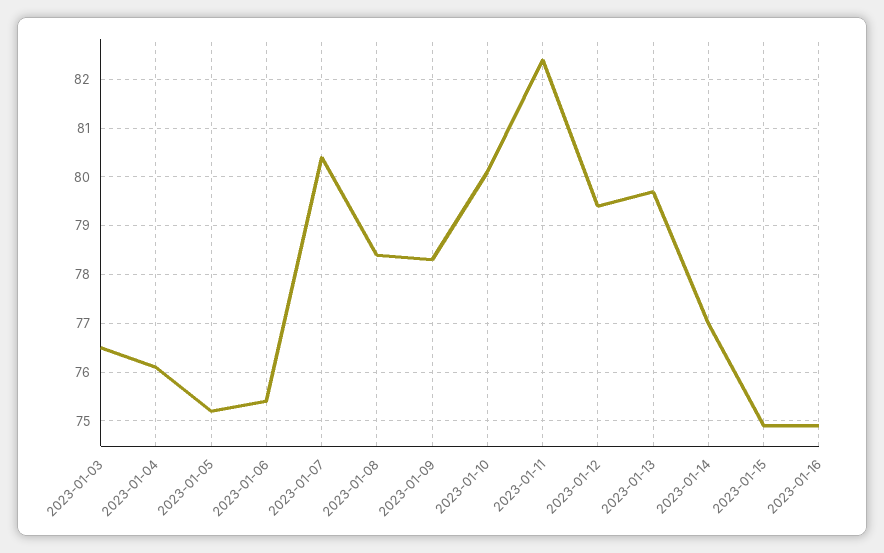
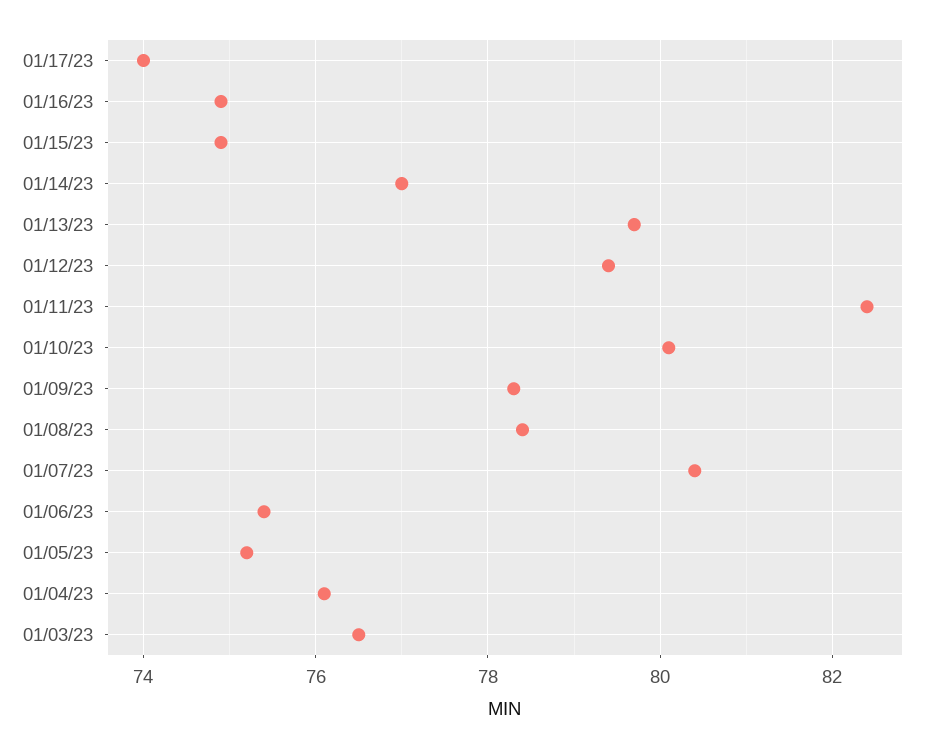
01/17/23: none -> 74

